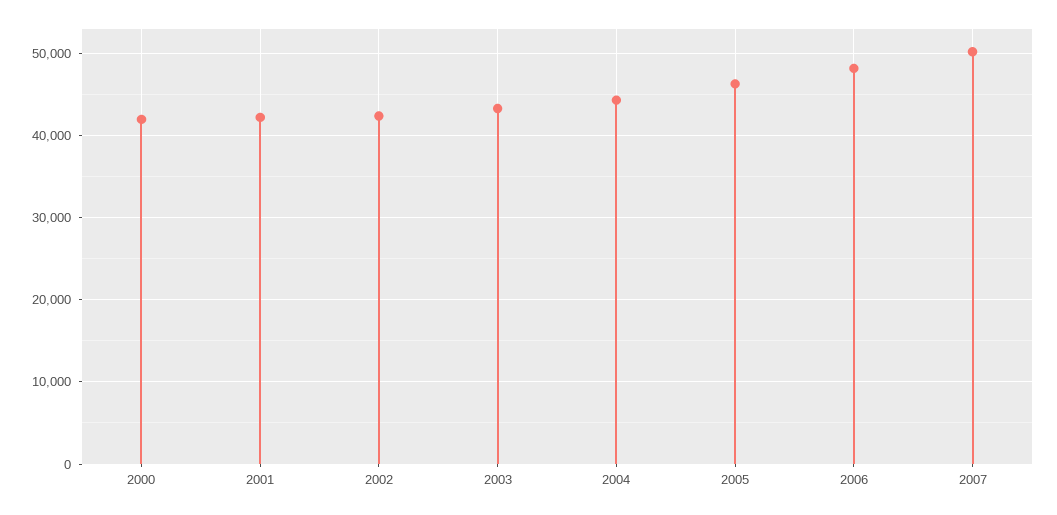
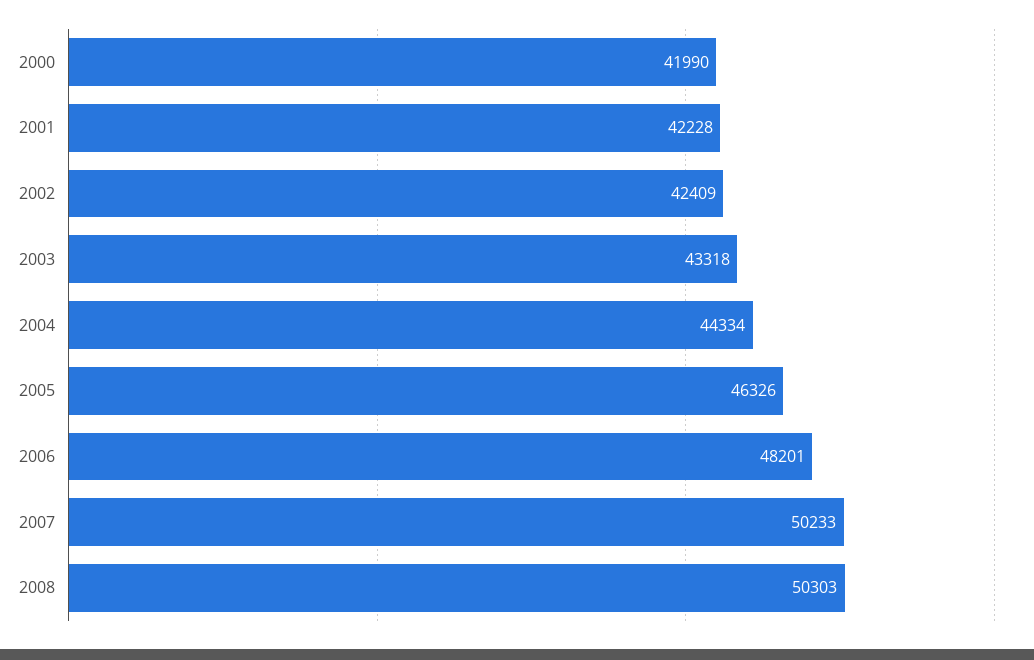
2008: none -> 50303

